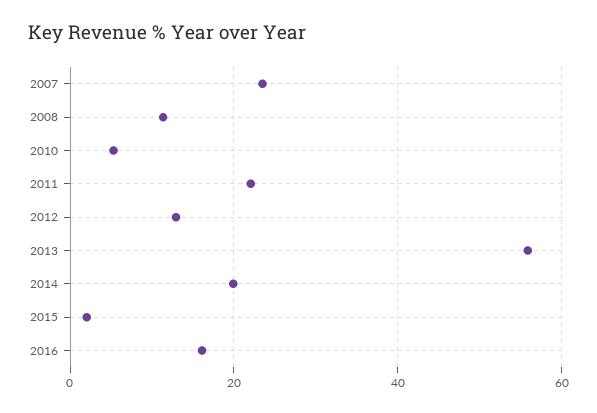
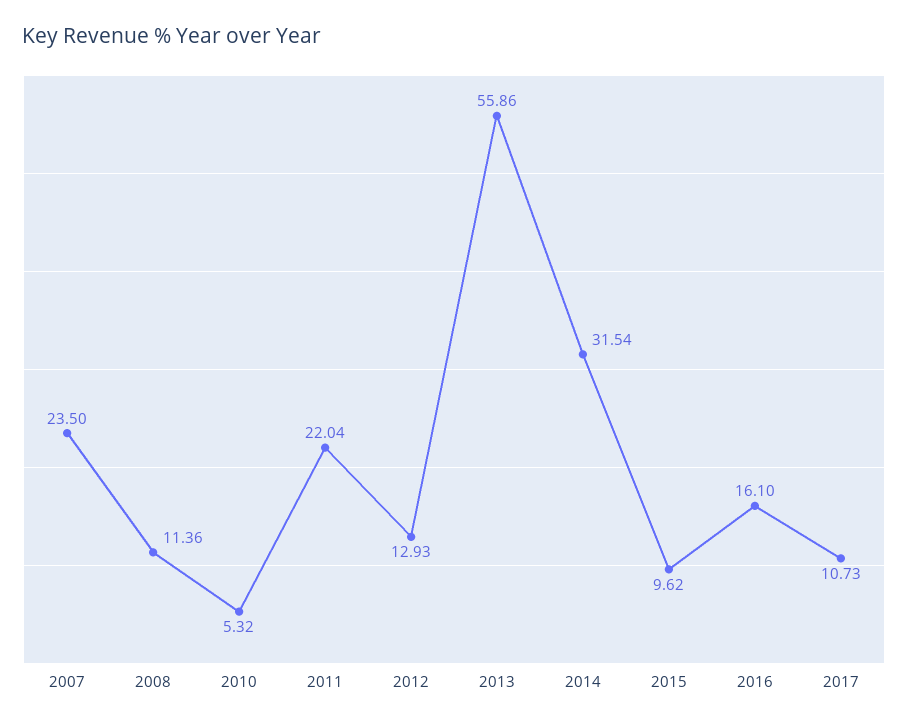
2014: 20 -> 31.54
2015: 2 -> 9.62
2017: none -> 10.73

